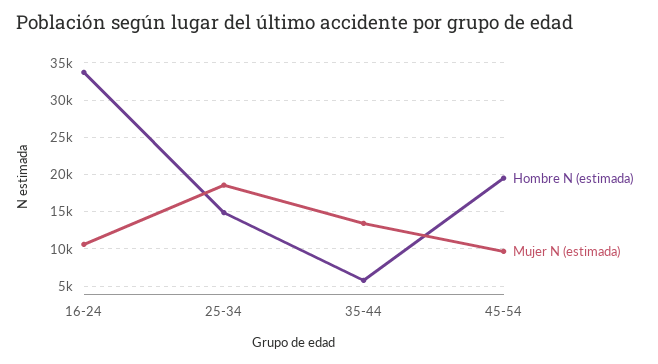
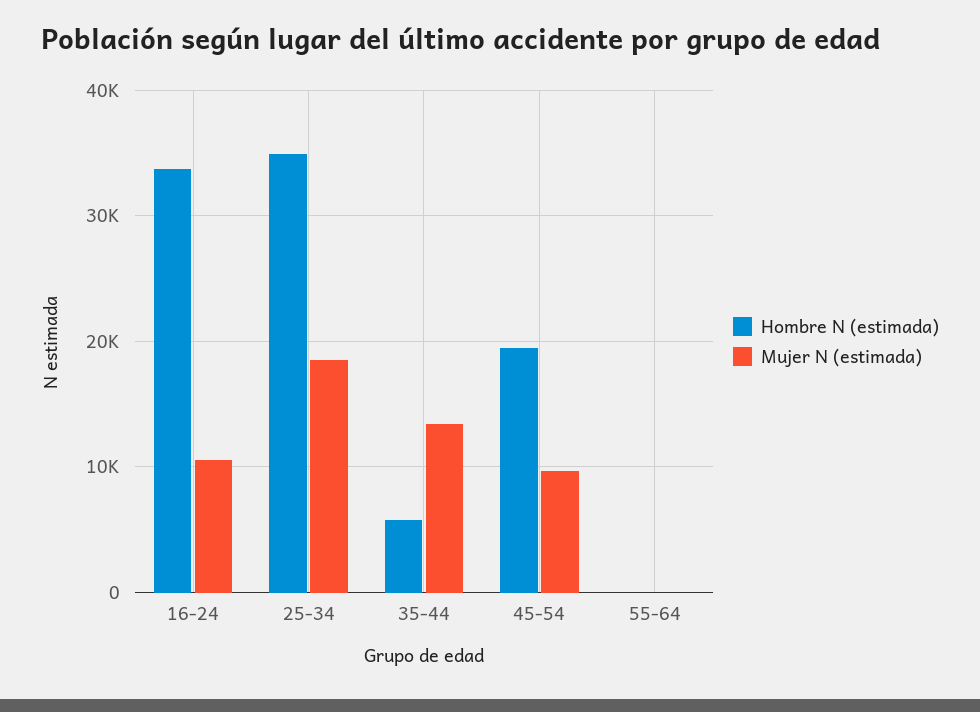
Hombre N (estimada), 25-34: 15000 -> 35000
Hombre N (estimada), 55-64: none -> 0
Mujer N (estimada), 55-64: none -> 0

